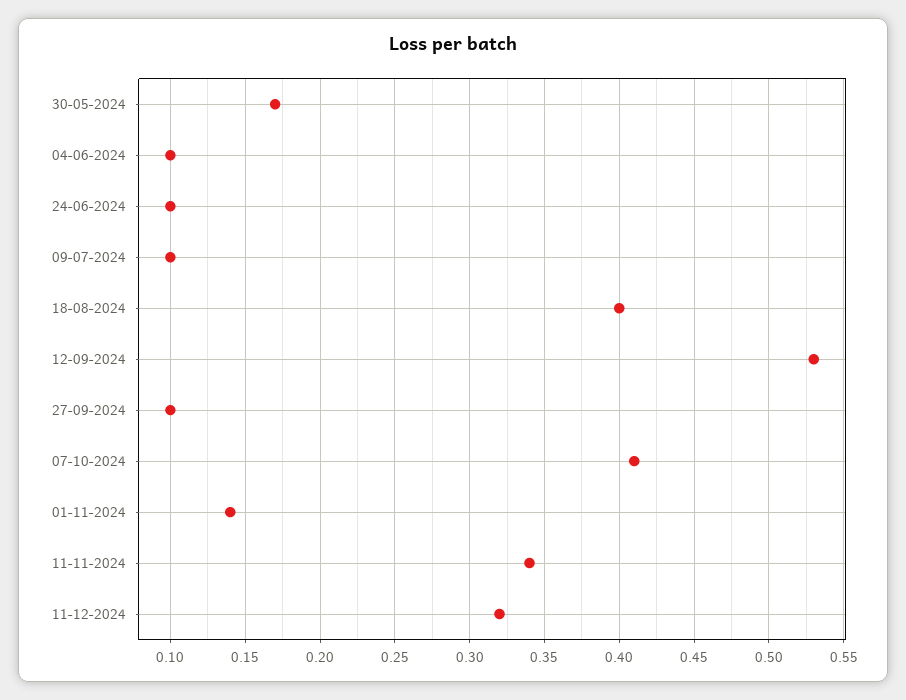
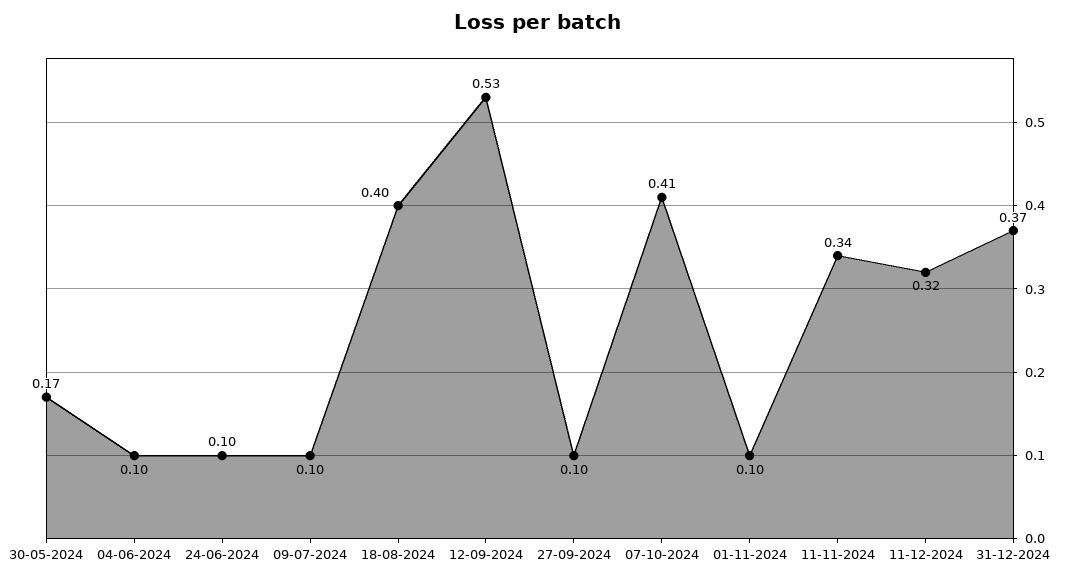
01-11-2024: 0.14 -> 0.1
31-12-2024: none -> 0.37

